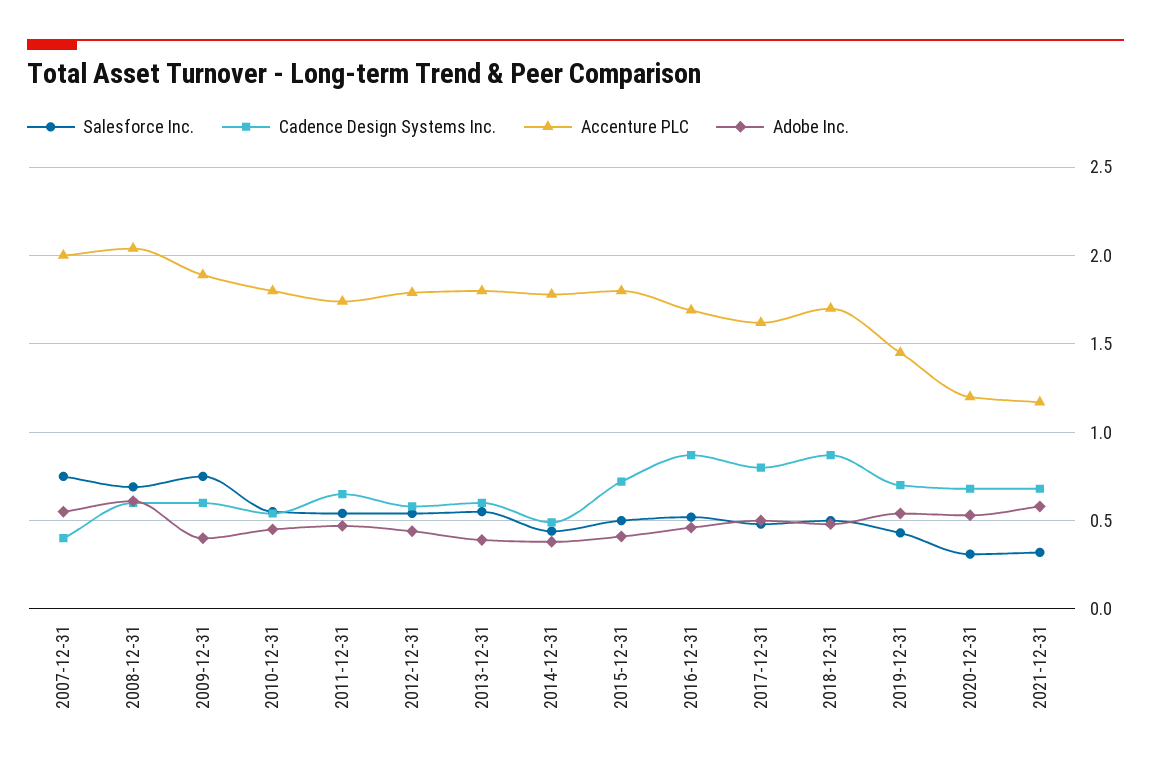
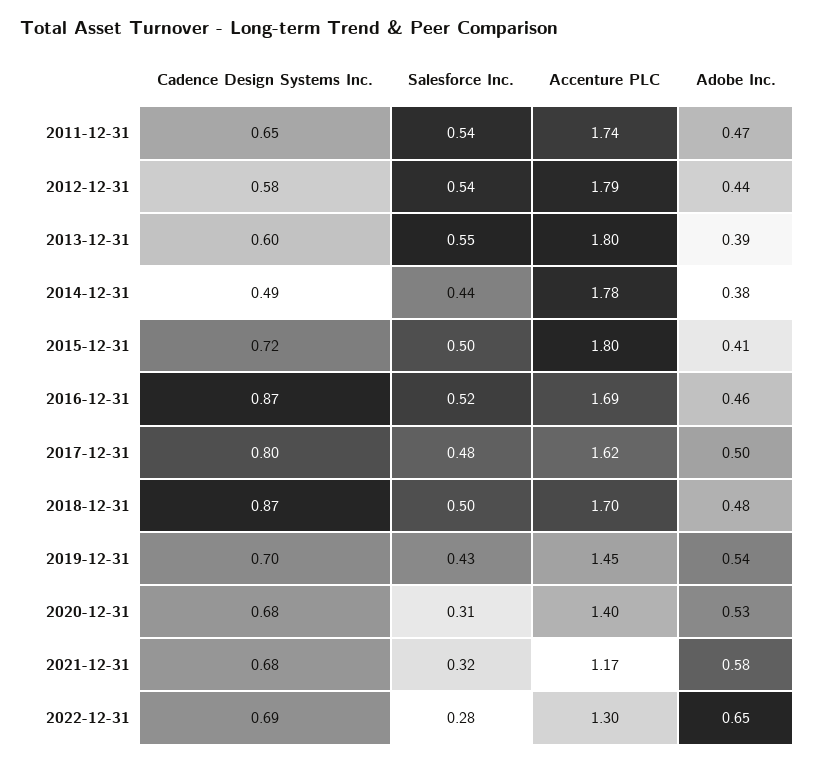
Salesforce Inc., 2007-12-31: 0.75 -> none
Cadence Design Systems Inc., 2007-12-31: 0.4 -> none
Accenture PLC, 2007-12-31: 2 -> none
Adobe Inc., 2007-12-31: 0.55 -> none
Salesforce Inc., 2008-12-31: 0.7 -> none
Cadence Design Systems Inc., 2008-12-31: 0.6 -> none
Accenture PLC, 2008-12-31: 2.05 -> none
Adobe Inc., 2008-12-31: 0.6 -> none
Salesforce Inc., 2009-12-31: 0.75 -> none
Cadence Design Systems Inc., 2009-12-31: 0.6 -> none
Accenture PLC, 2009-12-31: 1.9 -> none
Adobe Inc., 2009-12-31: 0.4 -> none
Salesforce Inc., 2010-12-31: 0.55 -> none
Cadence Design Systems Inc., 2010-12-31: 0.55 -> none
Accenture PLC, 2010-12-31: 1.8 -> none
Adobe Inc., 2010-12-31: 0.45 -> none
Accenture PLC, 2020-12-31: 1.2 -> 1.4
Cadence Design Systems Inc., 2022-12-31: none -> 0.69
Salesforce Inc., 2022-12-31: none -> 0.28
Accenture PLC, 2022-12-31: none -> 1.3
Adobe Inc., 2022-12-31: none -> 0.65

